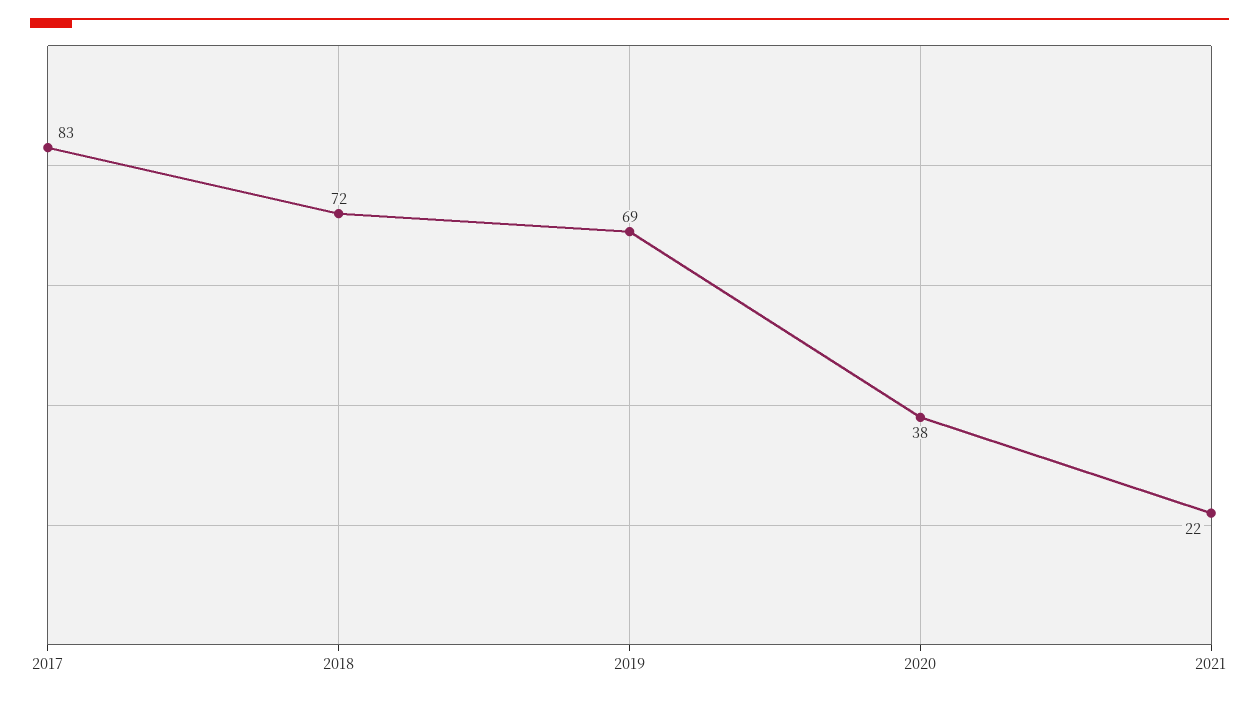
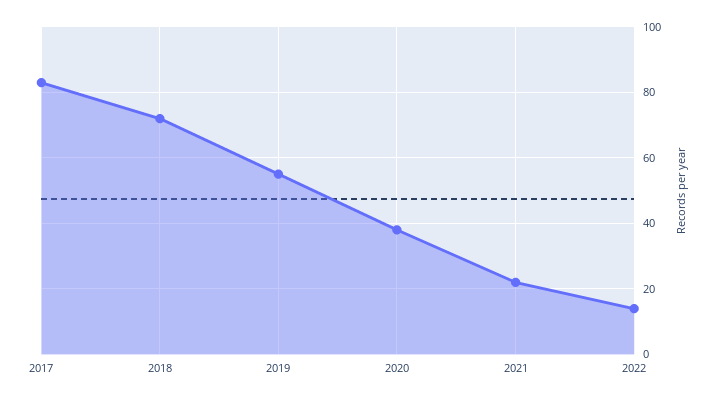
2019: 69 -> 55
2022: none -> 15

